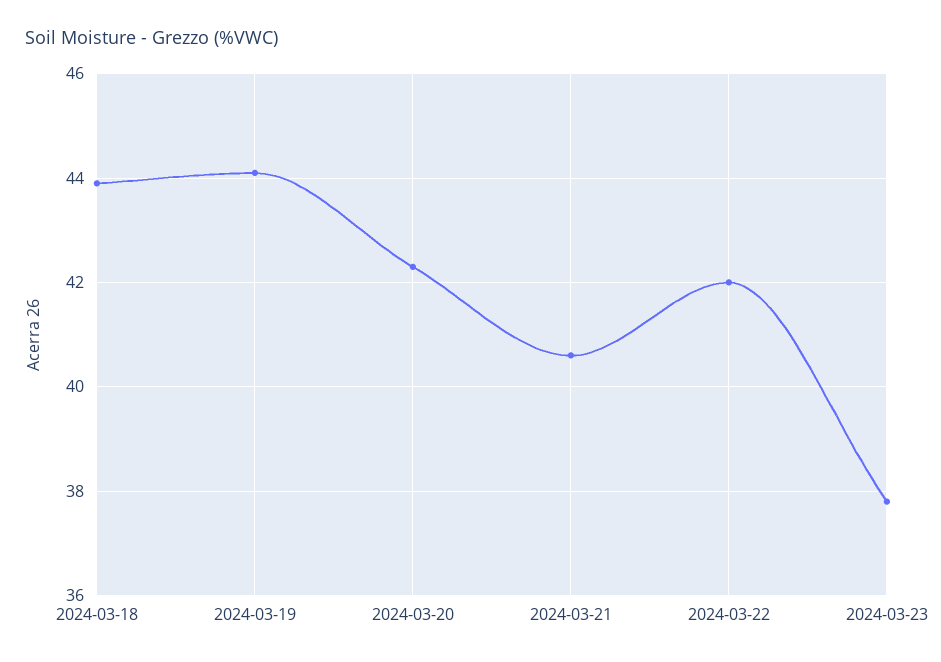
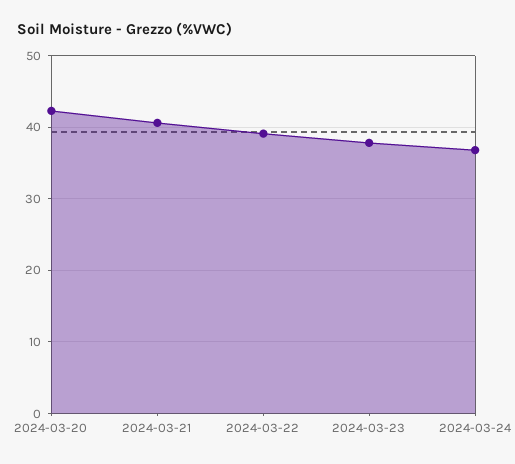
2024-03-18: 44 -> none
2024-03-19: 44 -> none
2024-03-22: 42 -> 39
2024-03-24: none -> 37

